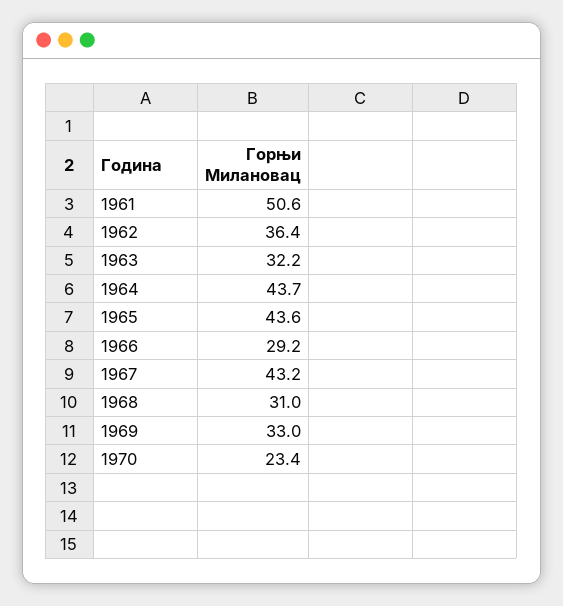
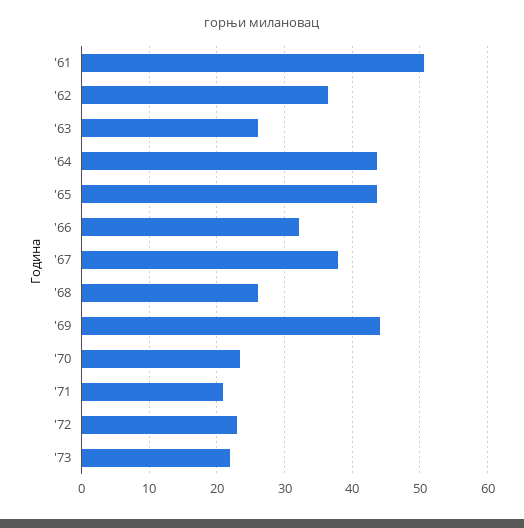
1963: 32.2 -> 26
1966: 29.2 -> 32
1967: 43.2 -> 38
1968: 31 -> 26
1969: 33 -> 44
'71: none -> 21
'72: none -> 23
'73: none -> 22

